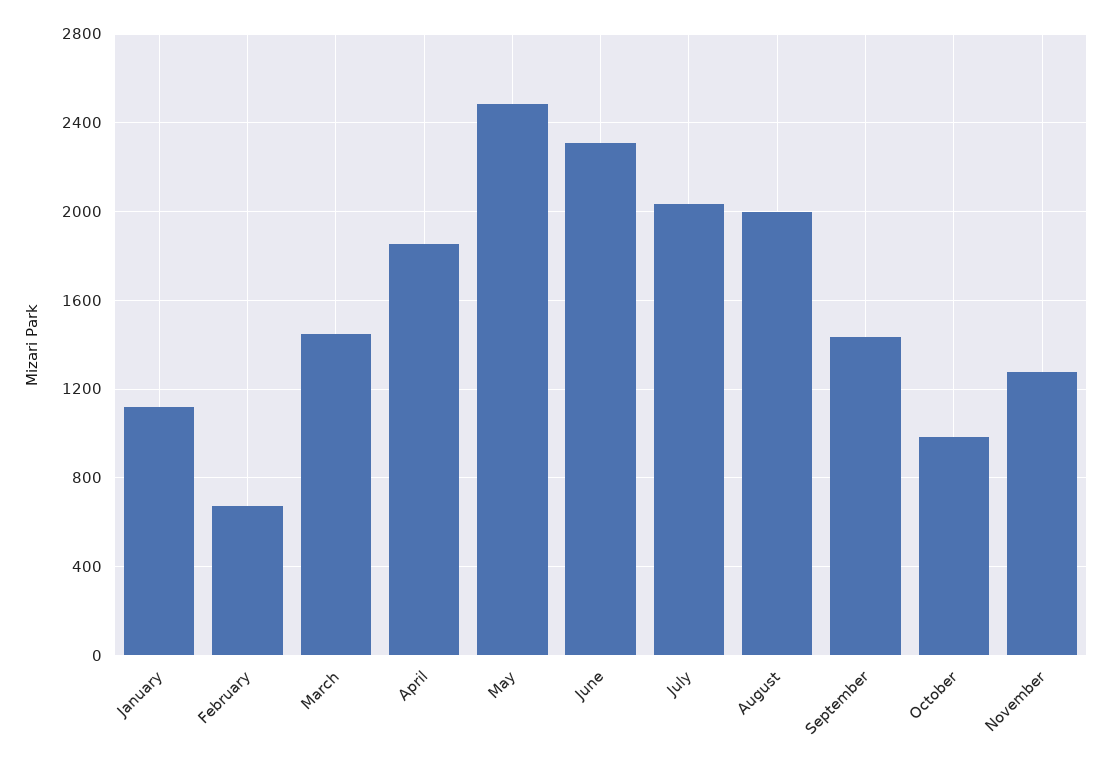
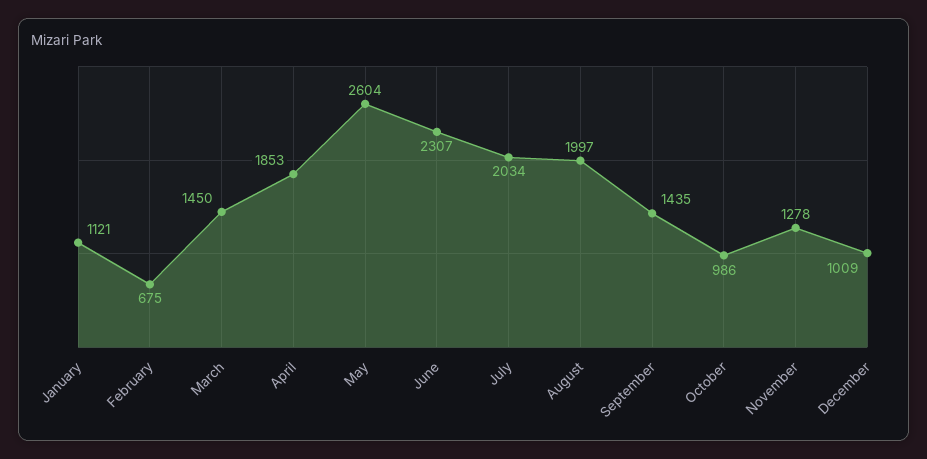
May: 2500 -> 2604
December: none -> 1009

